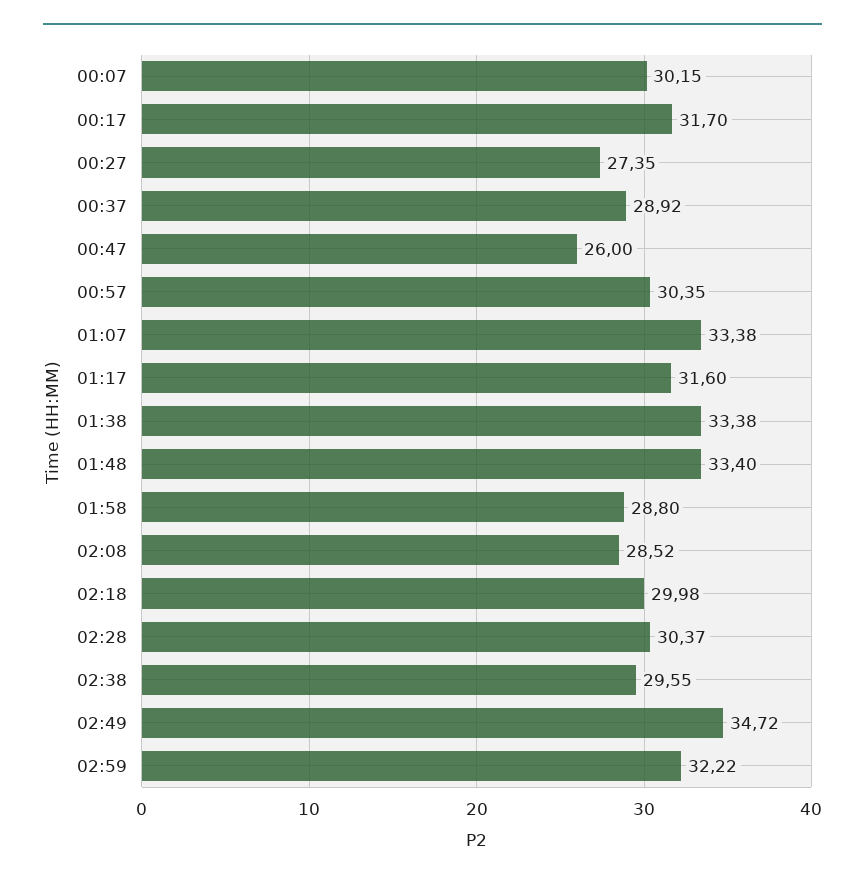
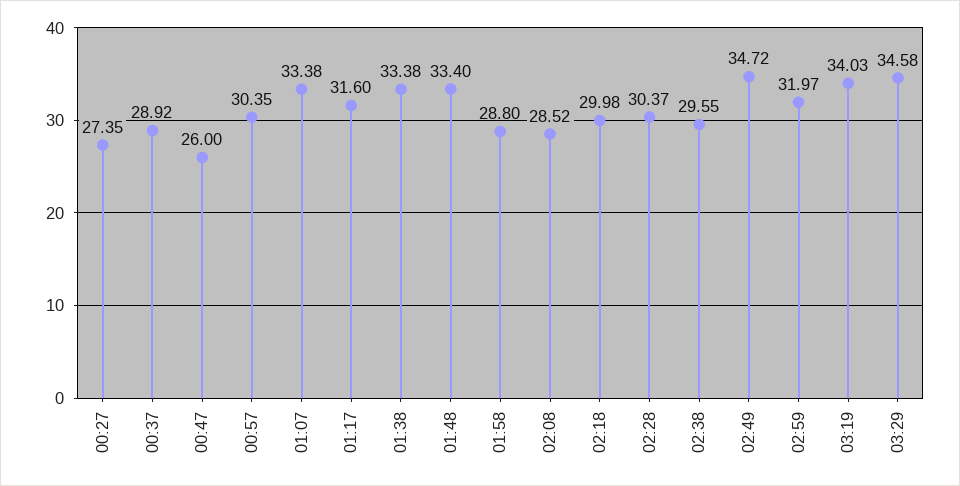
00:07: 30.15 -> none
00:17: 31.7 -> none
02:59: 32.22 -> 31.97
03:19: none -> 34.03
03:29: none -> 34.58

